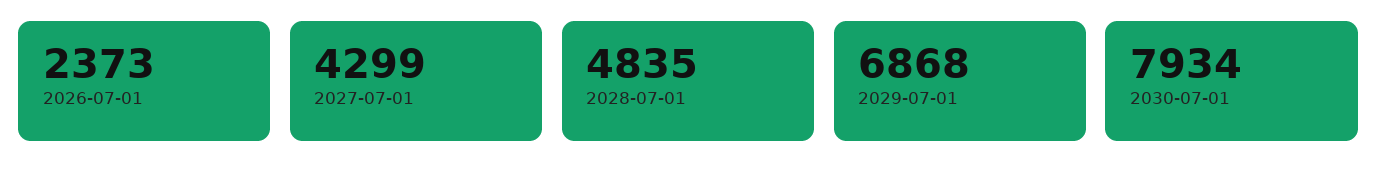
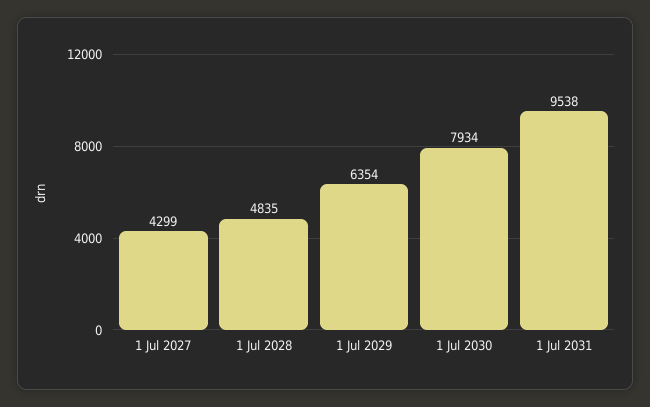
2026-07-01: 2373 -> none
2029-07-01: 6868 -> 6354
1 Jul 2031: none -> 9538

